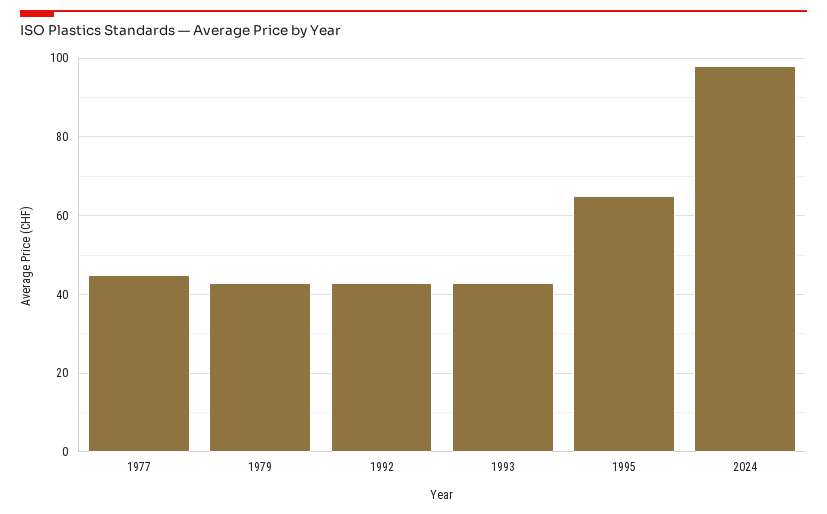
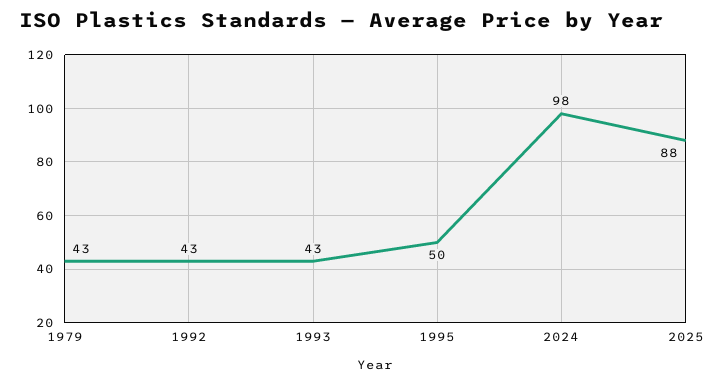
1977: 45 -> none
1995: 65 -> 50
2025: none -> 88

